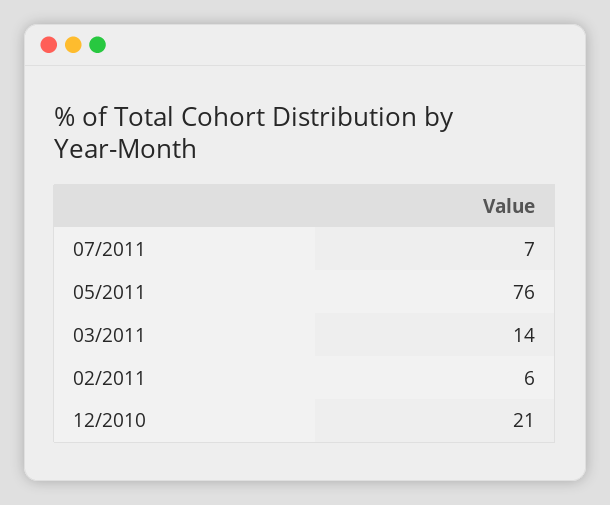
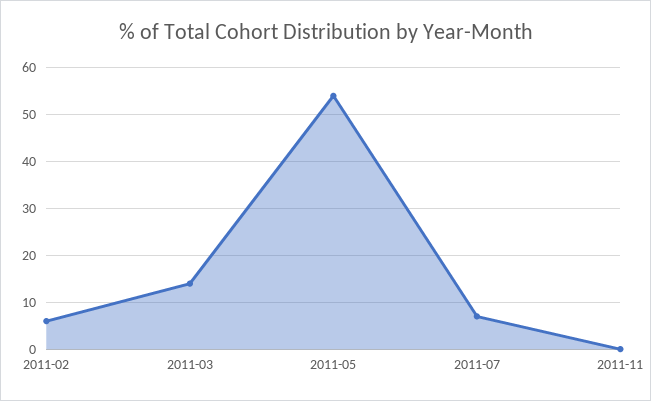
05/2011: 76 -> 55
12/2010: 21 -> none
2011-11: none -> 0

